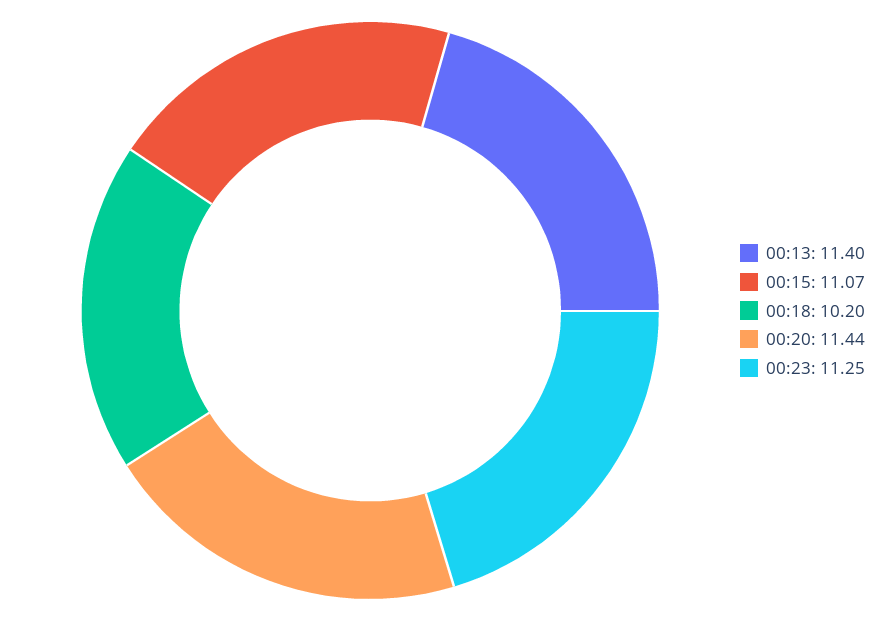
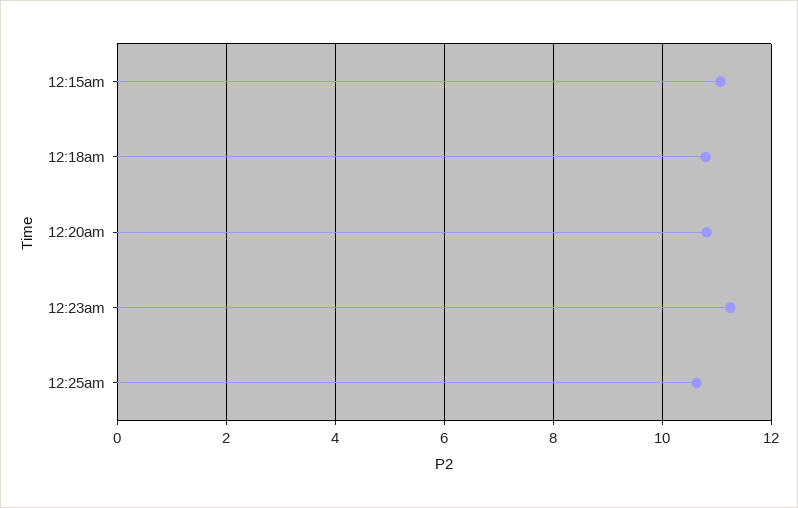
00:13: 11.4 -> none
00:18: 10.2 -> 10.8
00:20: 11.44 -> 10.8
12:25am: none -> 10.6

